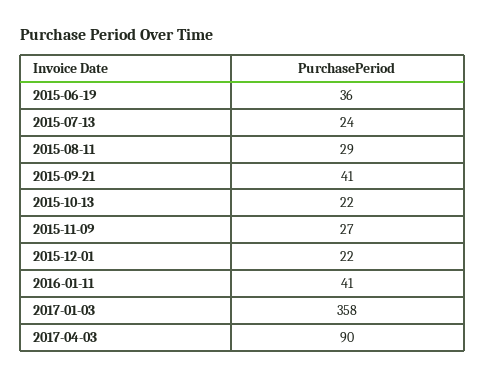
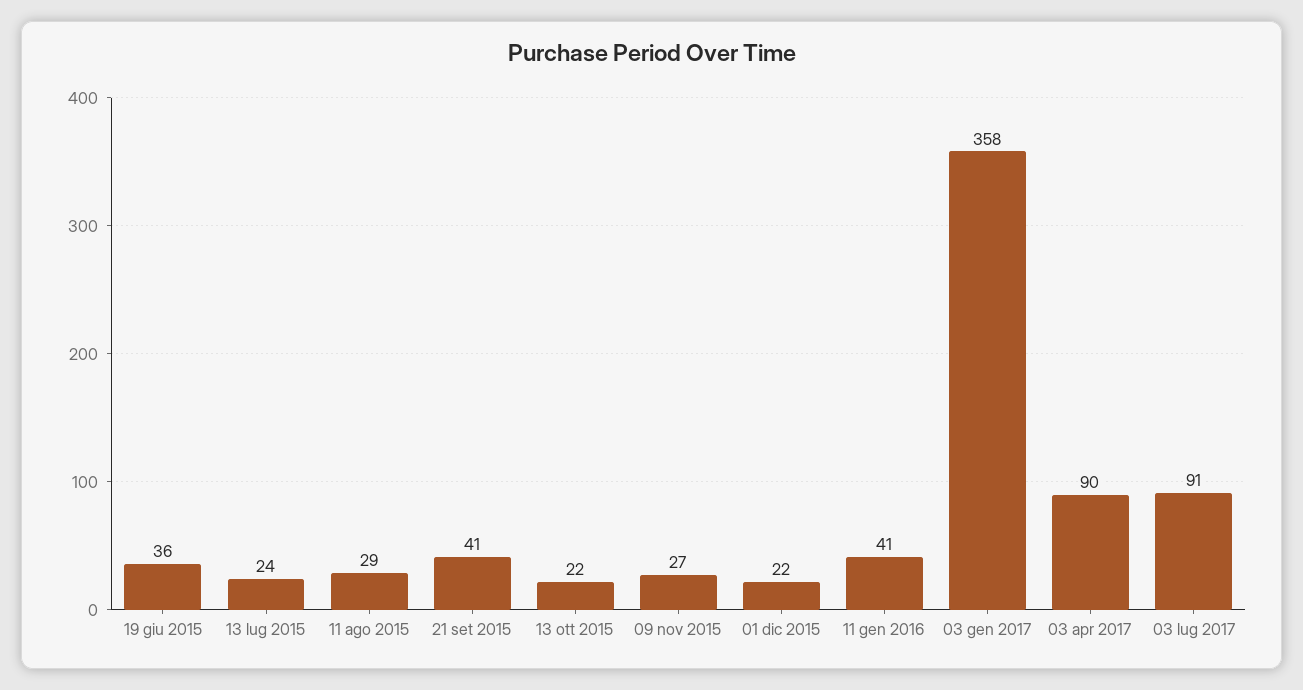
03 lug 2017: none -> 91

